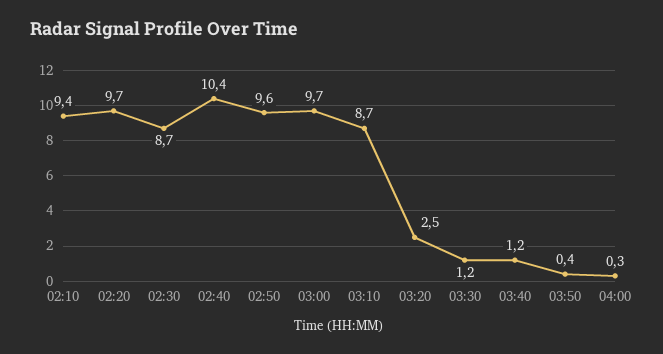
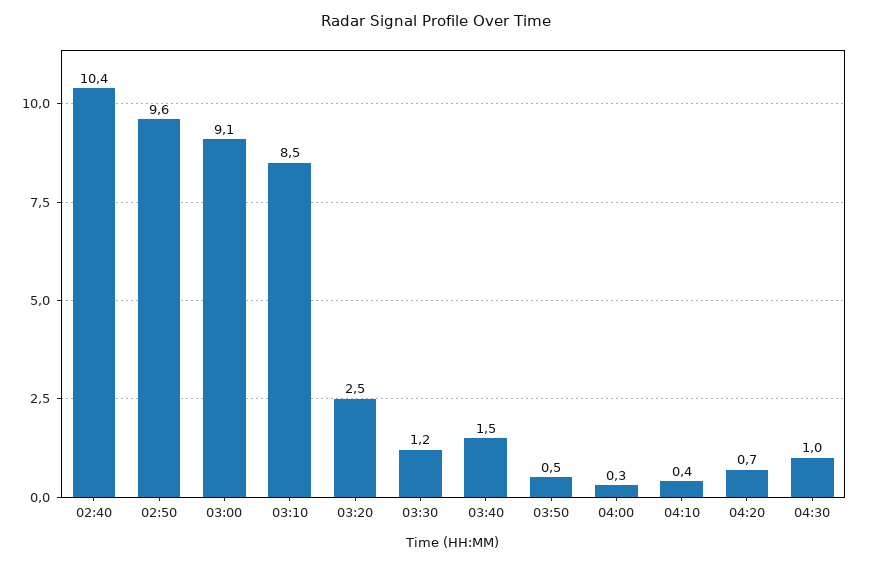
02:10: 9.4 -> none
02:20: 9.7 -> none
02:30: 8.7 -> none
03:00: 9.7 -> 9.1
03:10: 8.7 -> 8.5
03:40: 1.2 -> 1.5
03:50: 0.4 -> 0.5
04:10: none -> 0.4
04:20: none -> 0.7
04:30: none -> 1

